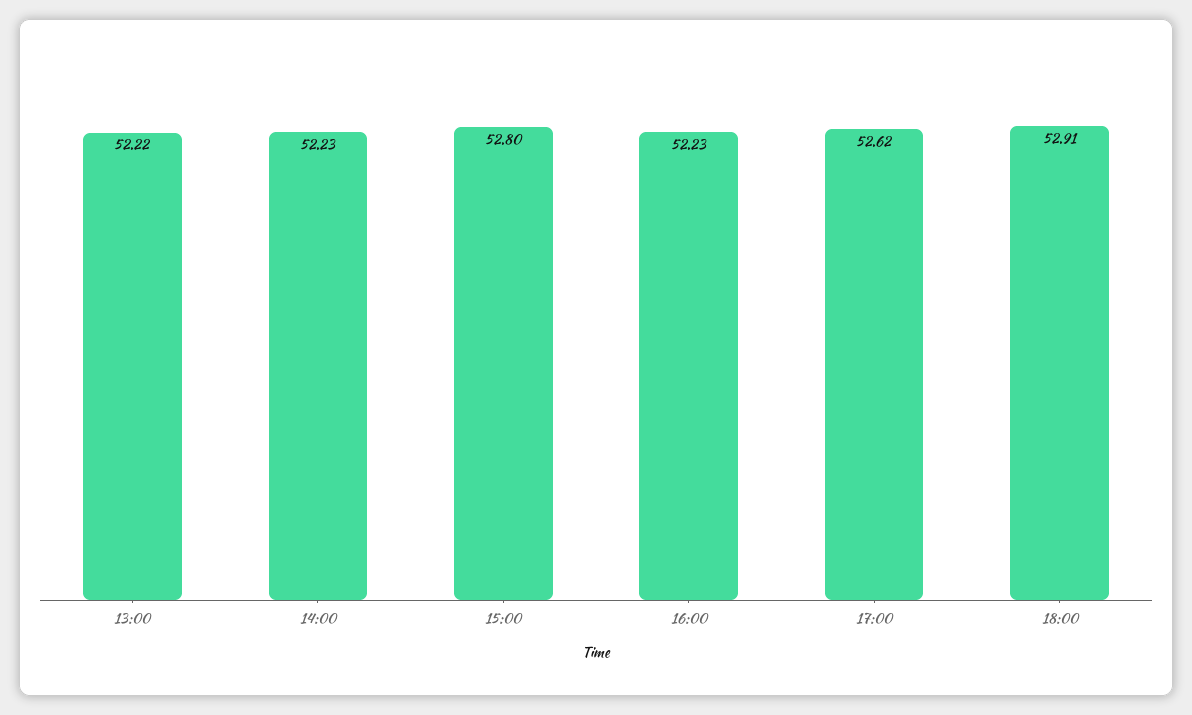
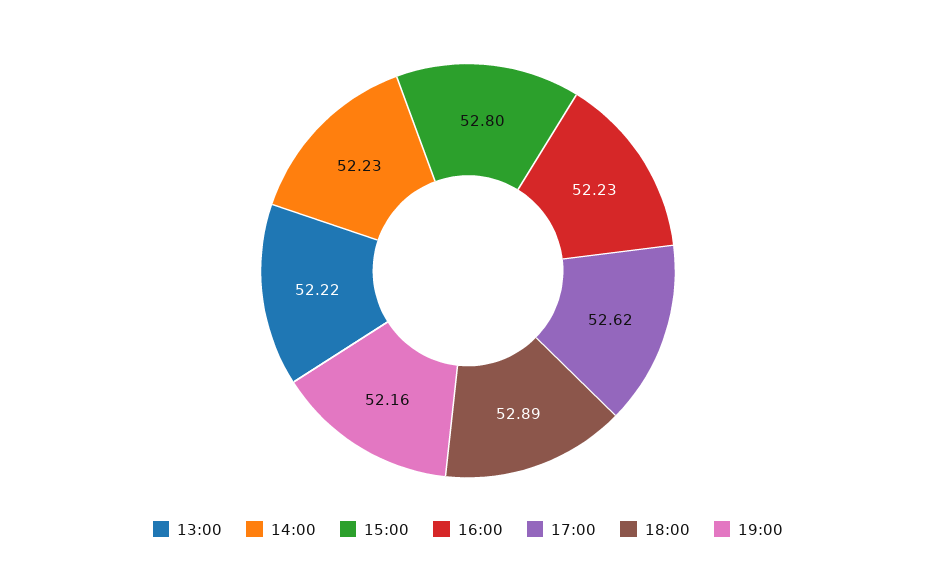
18:00: 52.91 -> 52.89
19:00: none -> 52.16

